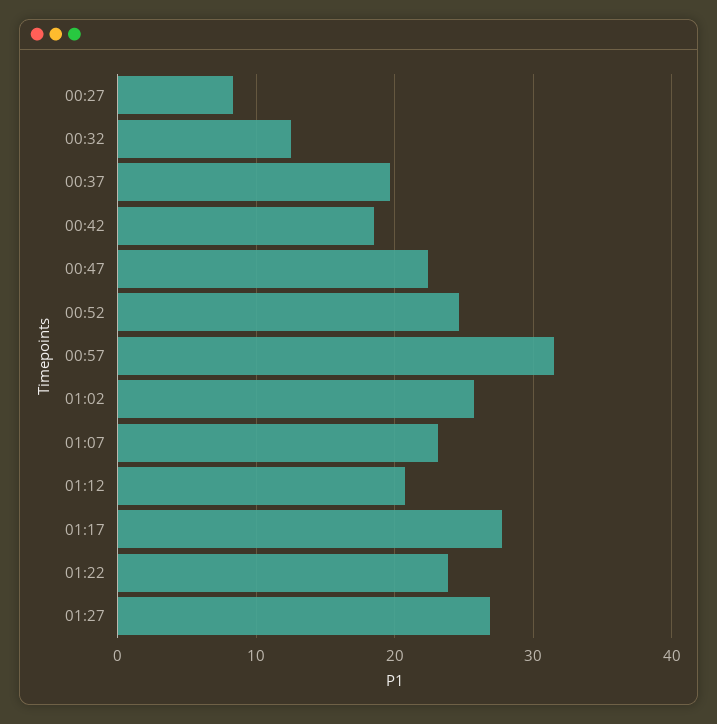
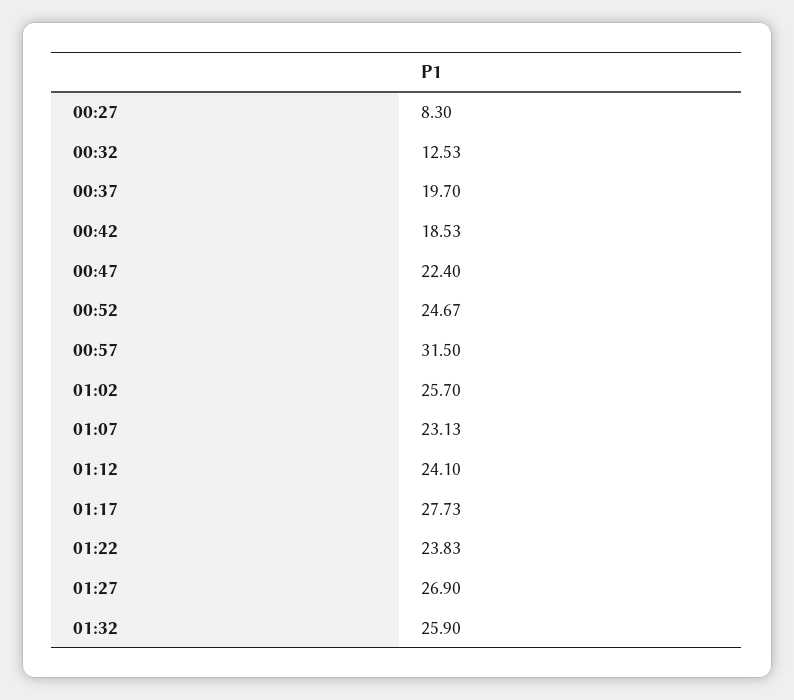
01:12: 21 -> 24.1
01:32: none -> 25.9

